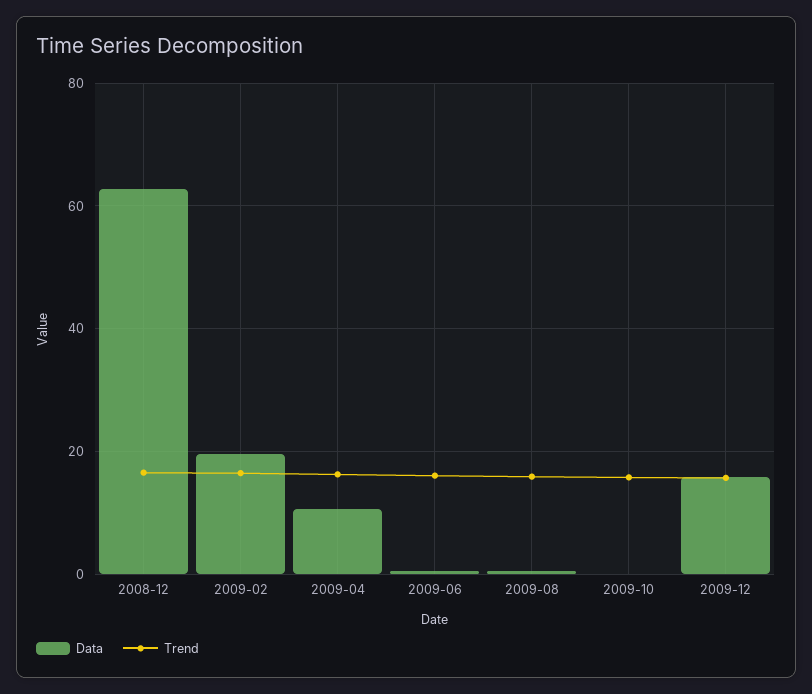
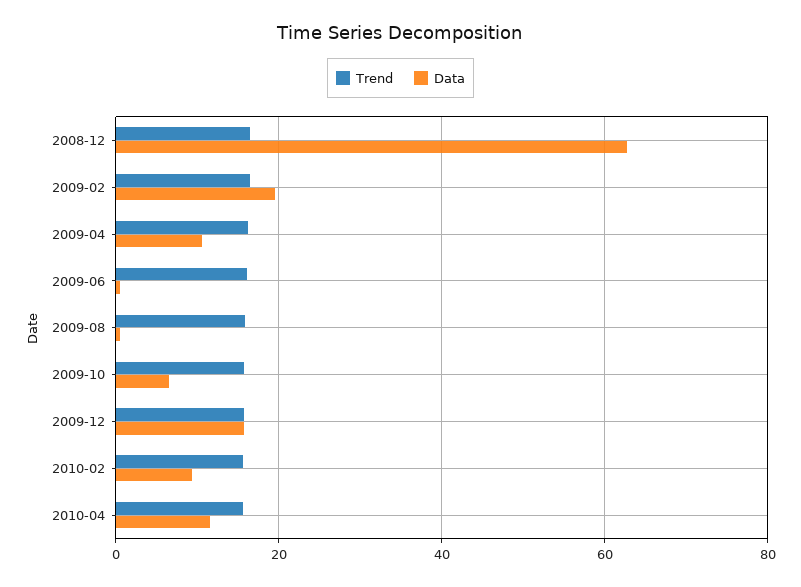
Data, 2009-10: 0 -> 6
Trend, 2010-02: none -> 16
Data, 2010-02: none -> 10
Trend, 2010-04: none -> 16
Data, 2010-04: none -> 12

